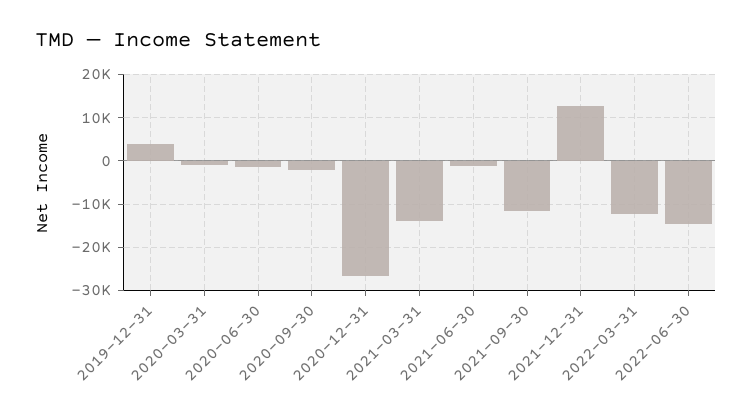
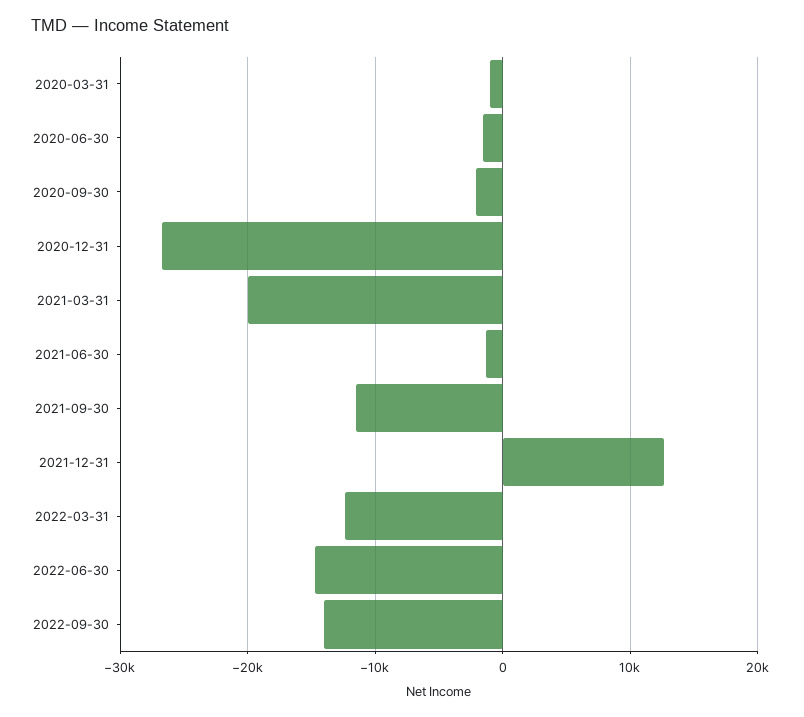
2019-12-31: 4000 -> none
2021-03-31: -14000 -> -20000
2022-09-30: none -> -14000

